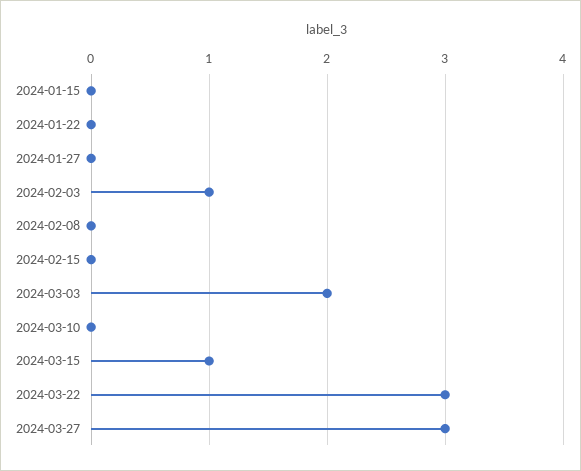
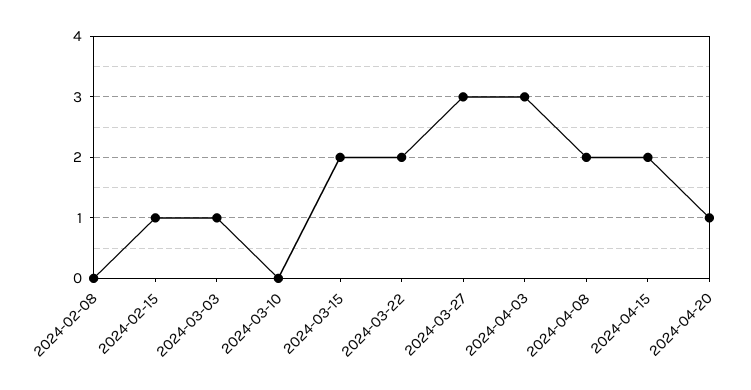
2024-01-15: 0 -> none
2024-01-22: 0 -> none
2024-01-27: 0 -> none
2024-02-03: 1 -> none
2024-02-15: 0 -> 1
2024-03-03: 2 -> 1
2024-03-15: 1 -> 2
2024-03-22: 3 -> 2
2024-04-03: none -> 3
2024-04-08: none -> 2
2024-04-15: none -> 2
2024-04-20: none -> 1

